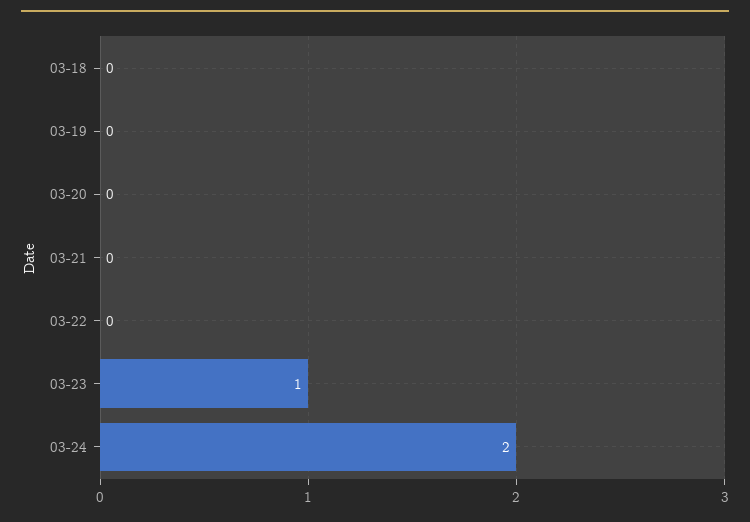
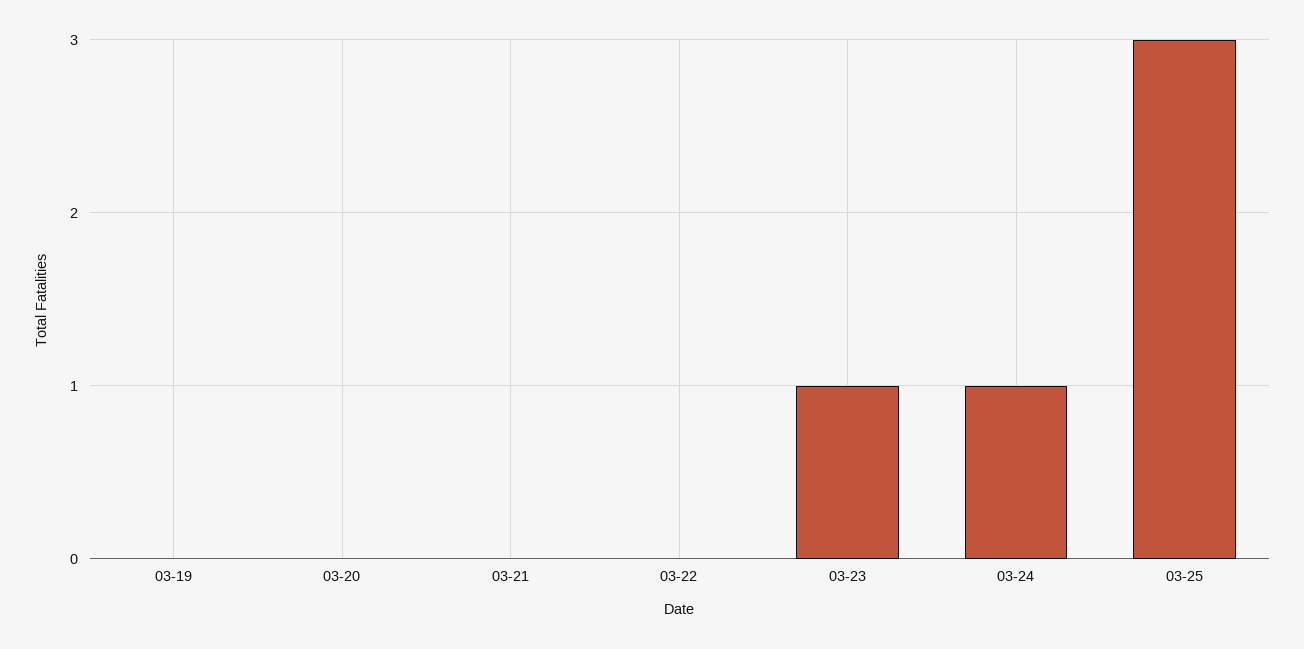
03-18: 0 -> none
03-24: 2 -> 1
03-25: none -> 3

